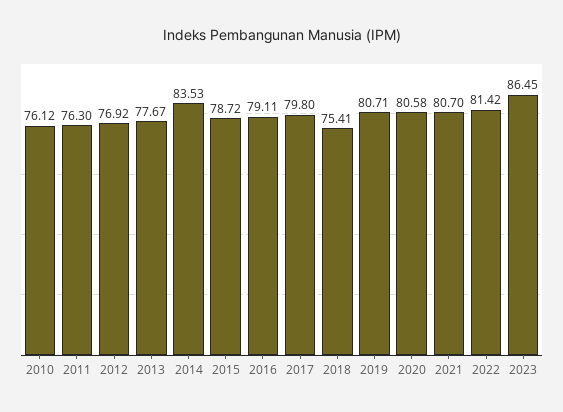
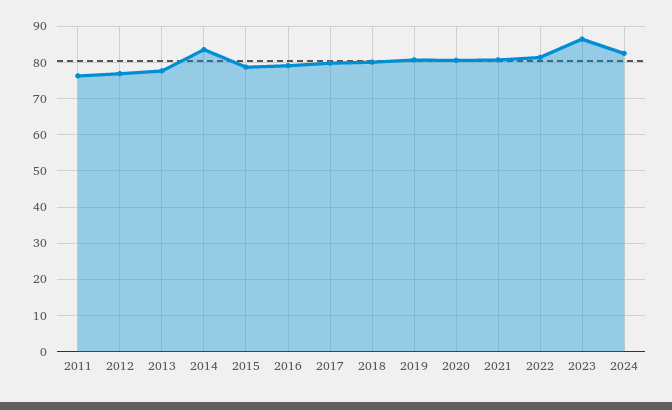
2010: 76.12 -> none
2018: 75.41 -> 80
2024: none -> 82

